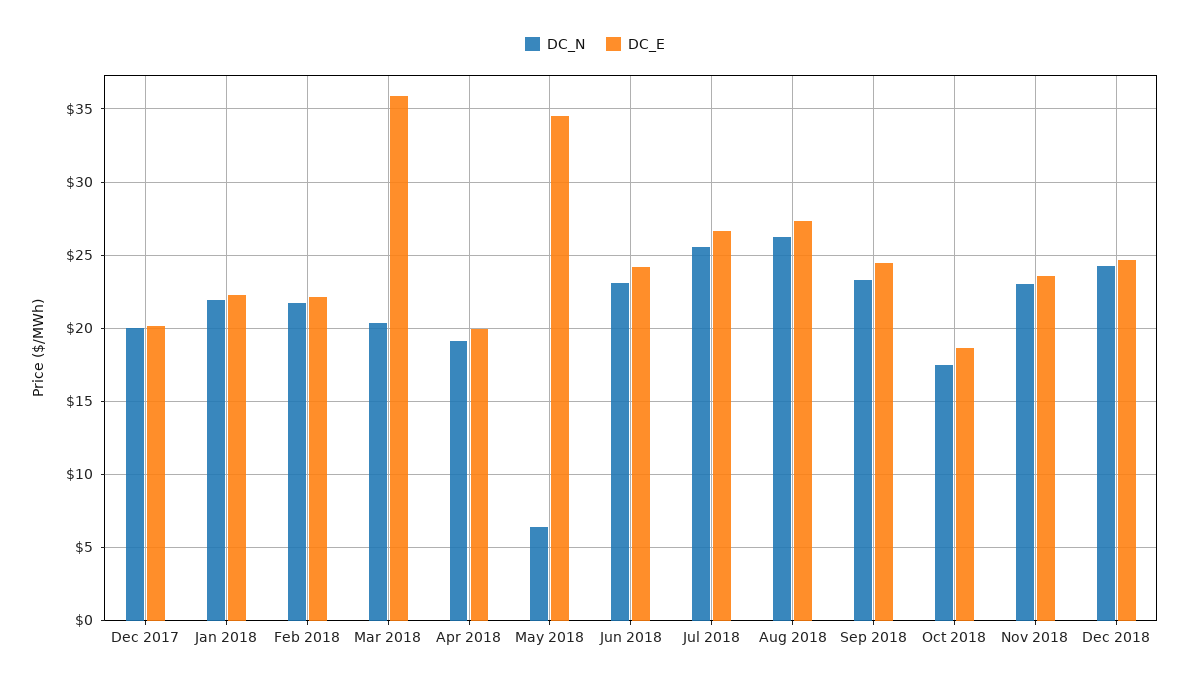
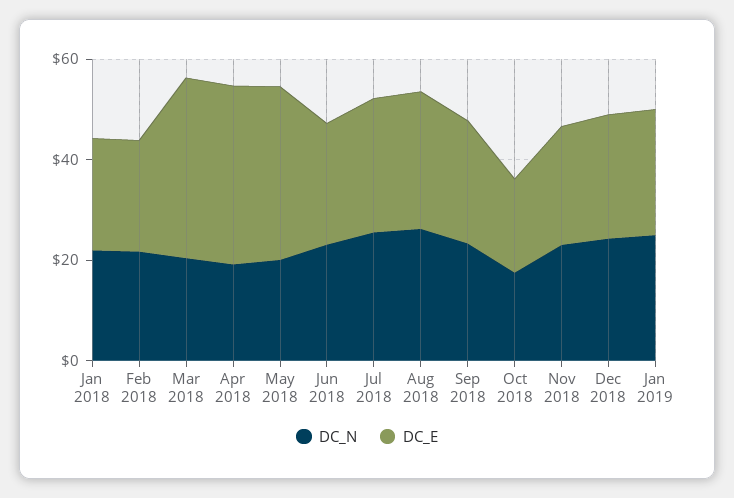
DC_N, Dec 2017: 20 -> none
DC_E, Dec 2017: 20 -> none
DC_E, Apr 2018: 20 -> 35
DC_N, May 2018: 6.5 -> 20
DC_N, Jan 2019: none -> 25
DC_E, Jan 2019: none -> 25

